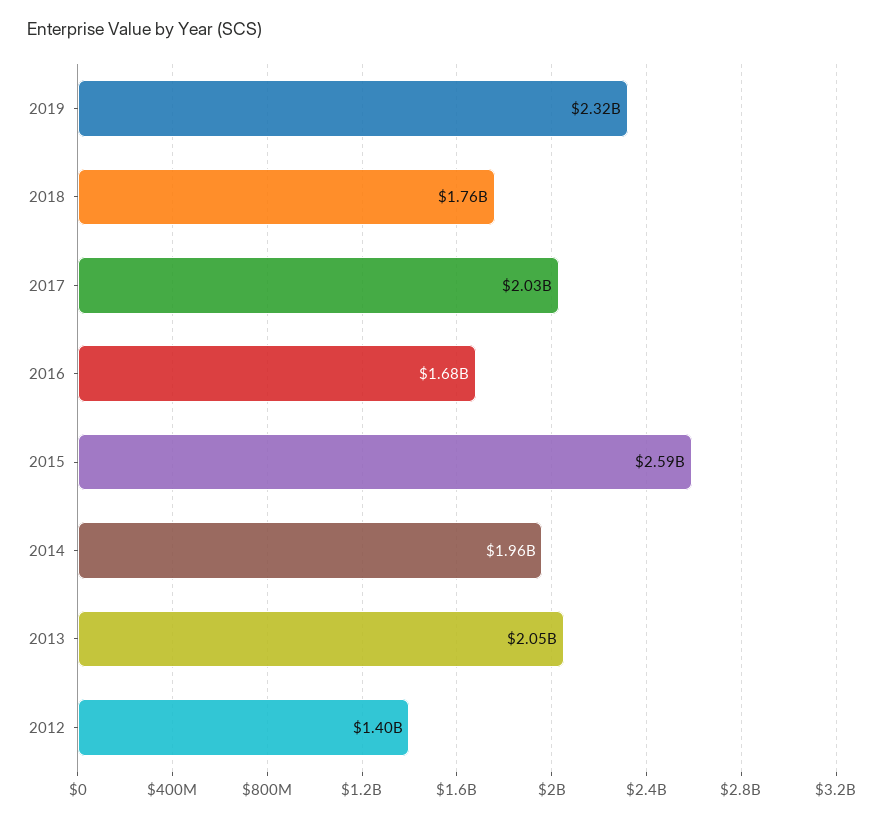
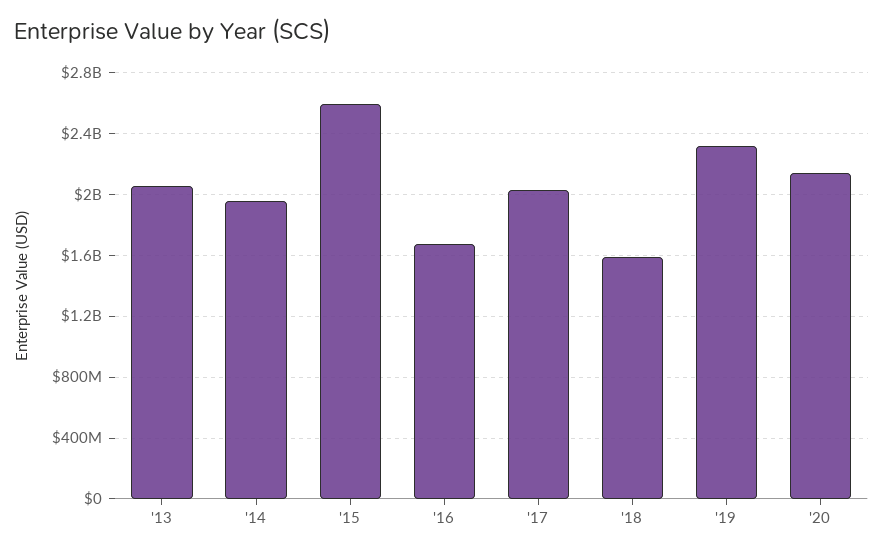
2018: 1760000000 -> 1600000000
2012: 1400000000 -> none
'20: none -> 2150000000

